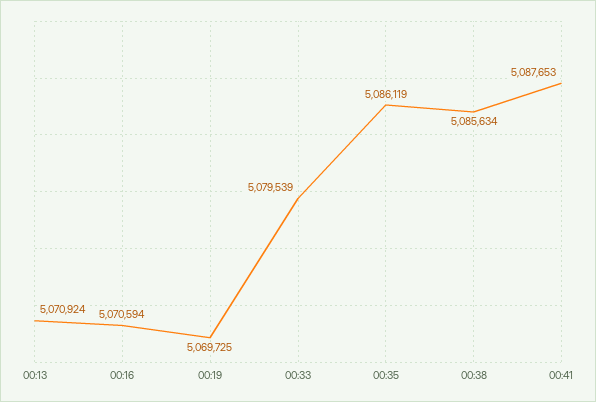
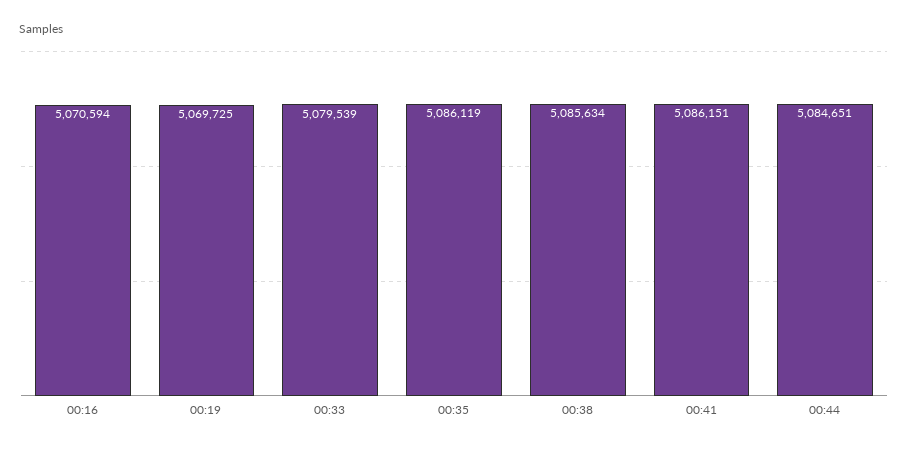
00:13: 5070924 -> none
00:41: 5087653 -> 5086151
00:44: none -> 5084651

